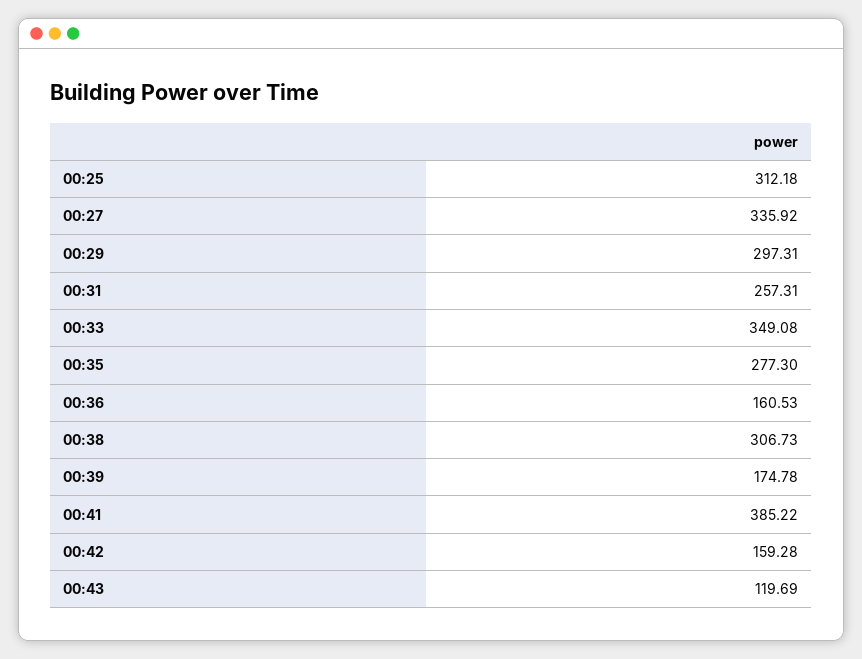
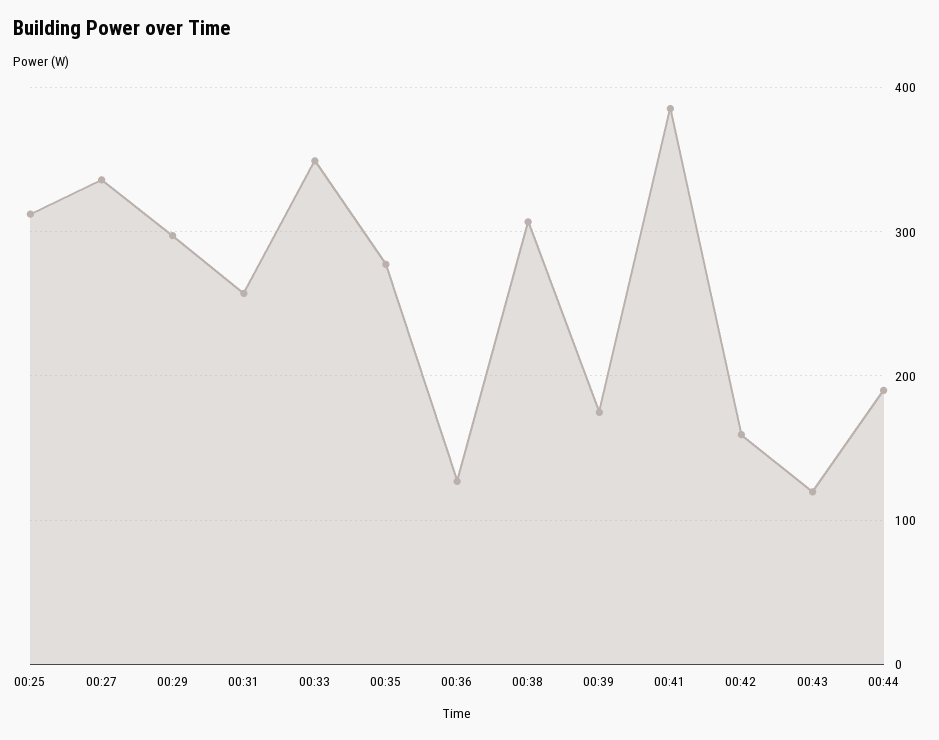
00:36: 160.53 -> 130
00:44: none -> 190

